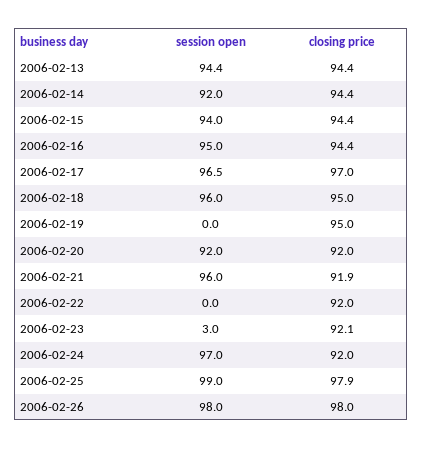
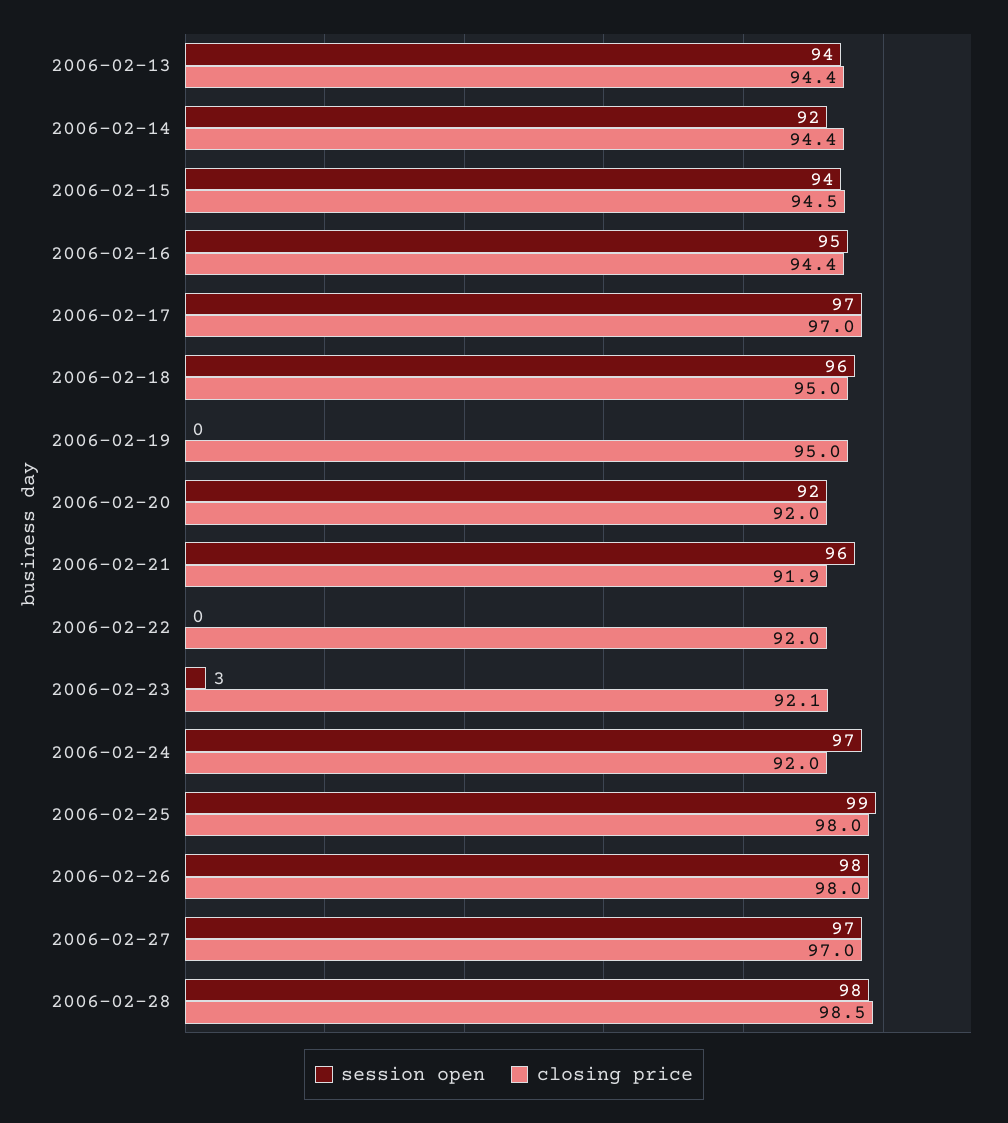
closing price, 2006-02-15: 94.4 -> 94.5
closing price, 2006-02-25: 97.9 -> 98
session open, 2006-02-27: none -> 97
closing price, 2006-02-27: none -> 97
session open, 2006-02-28: none -> 98
closing price, 2006-02-28: none -> 98.5

